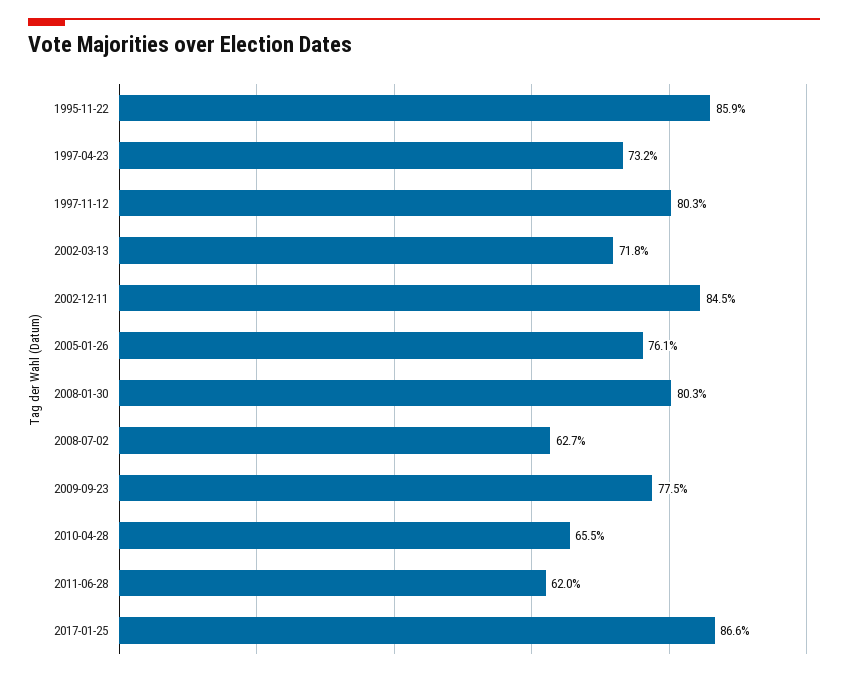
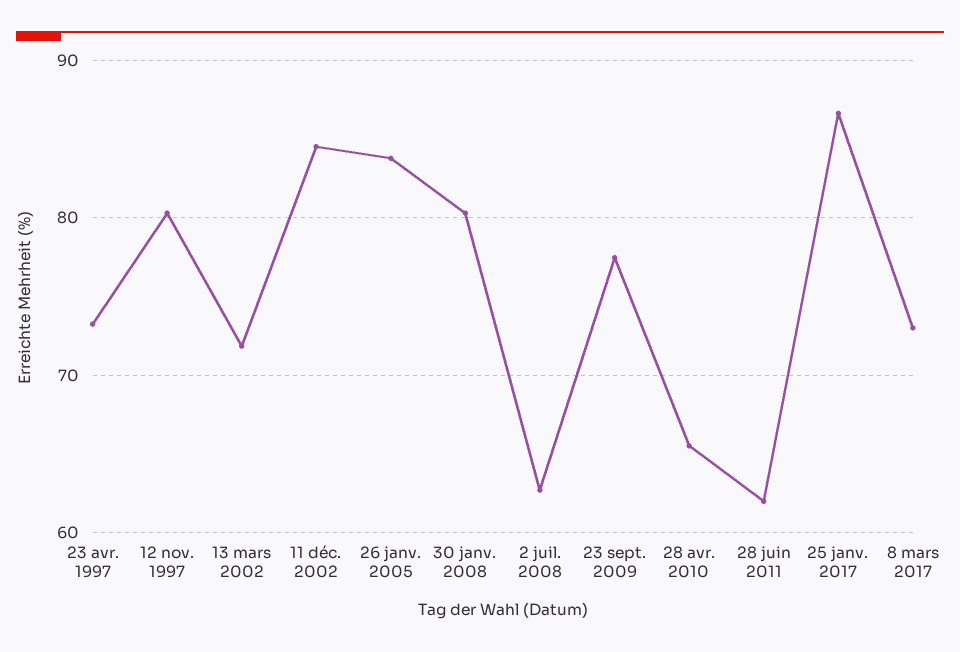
1995-11-22: 85.9 -> none
2005-01-26: 76.1 -> 84
8 mars 2017: none -> 73

